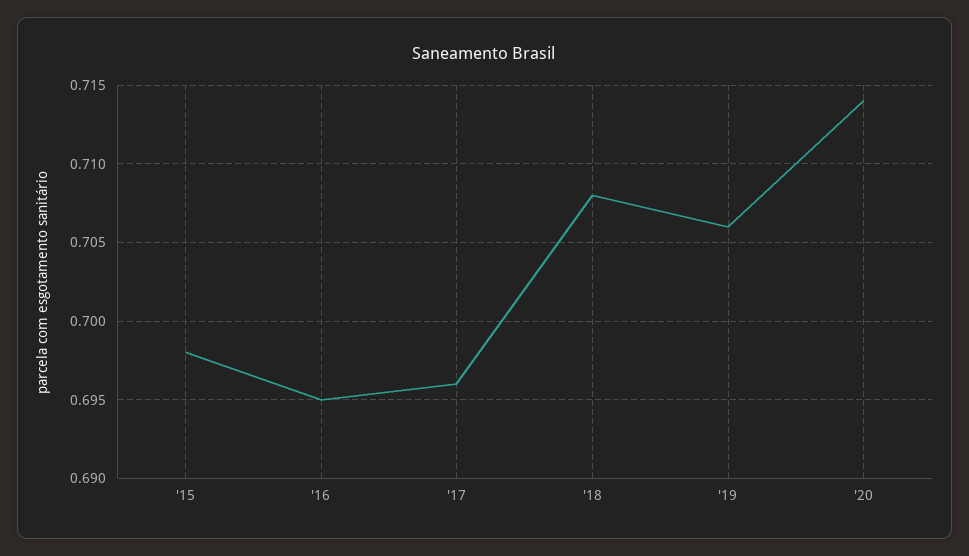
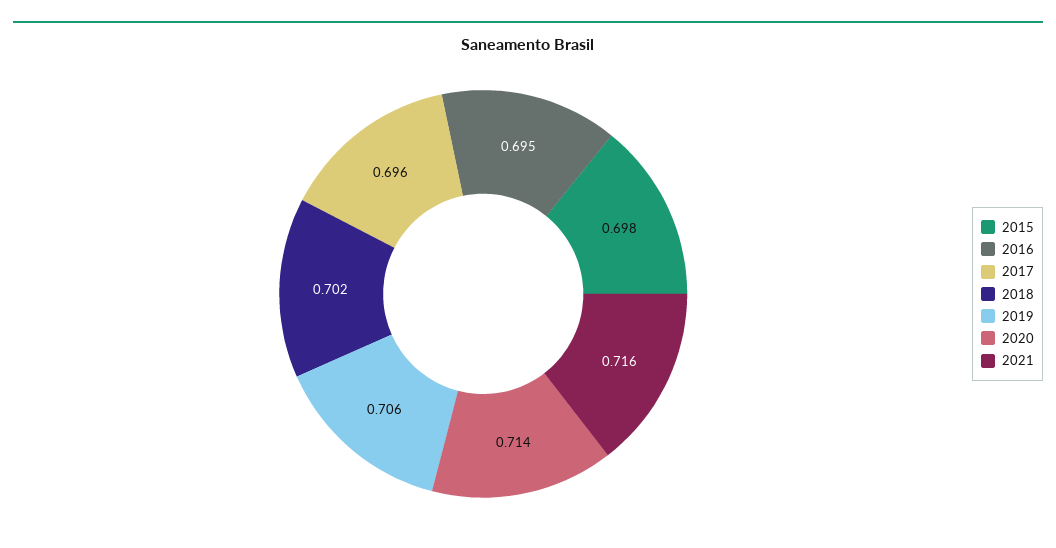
'18: 0.708 -> 0.702
2021: none -> 0.716

